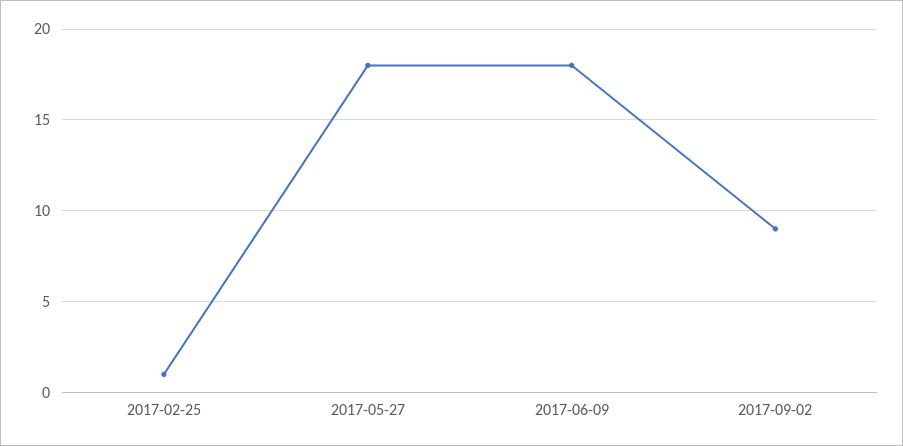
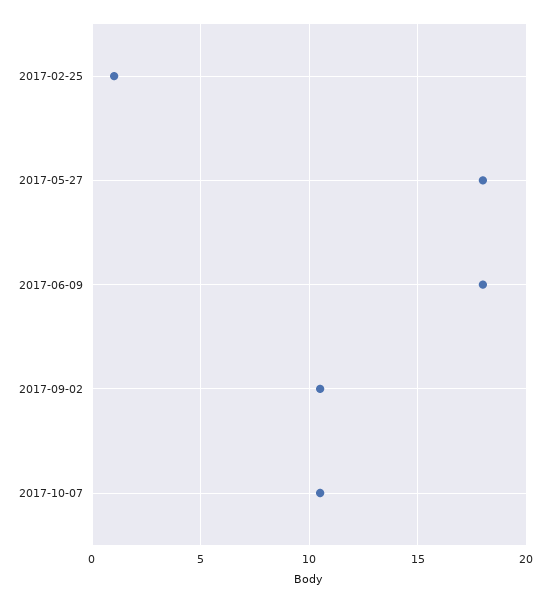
2017-09-02: 9 -> 10.5
2017-10-07: none -> 10.5

